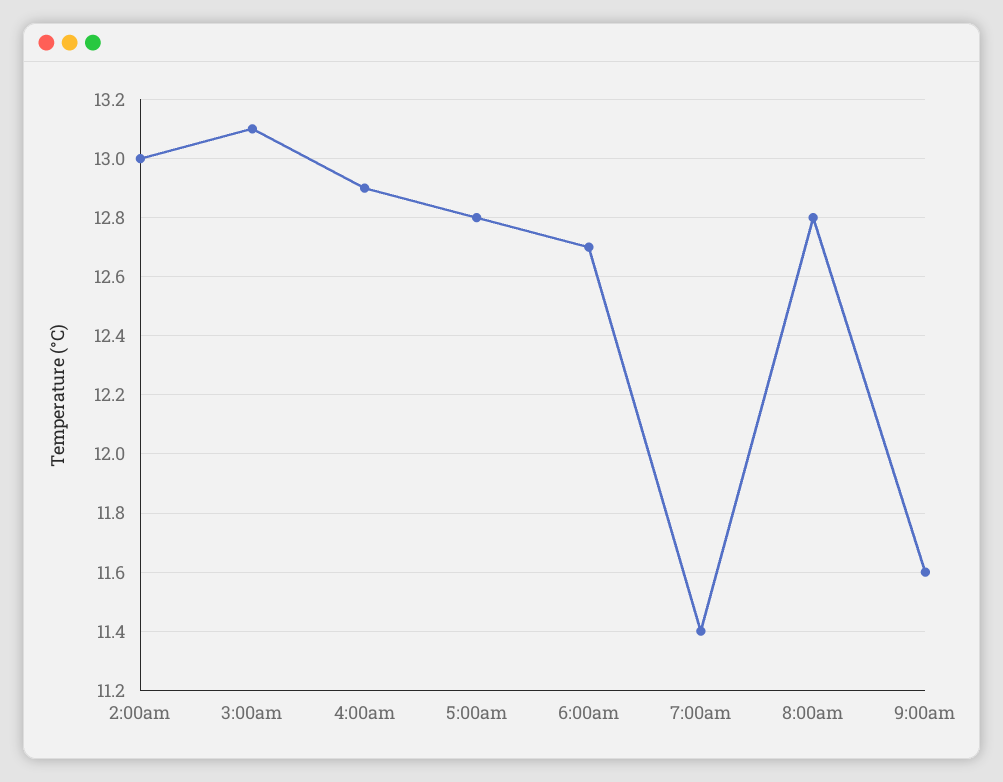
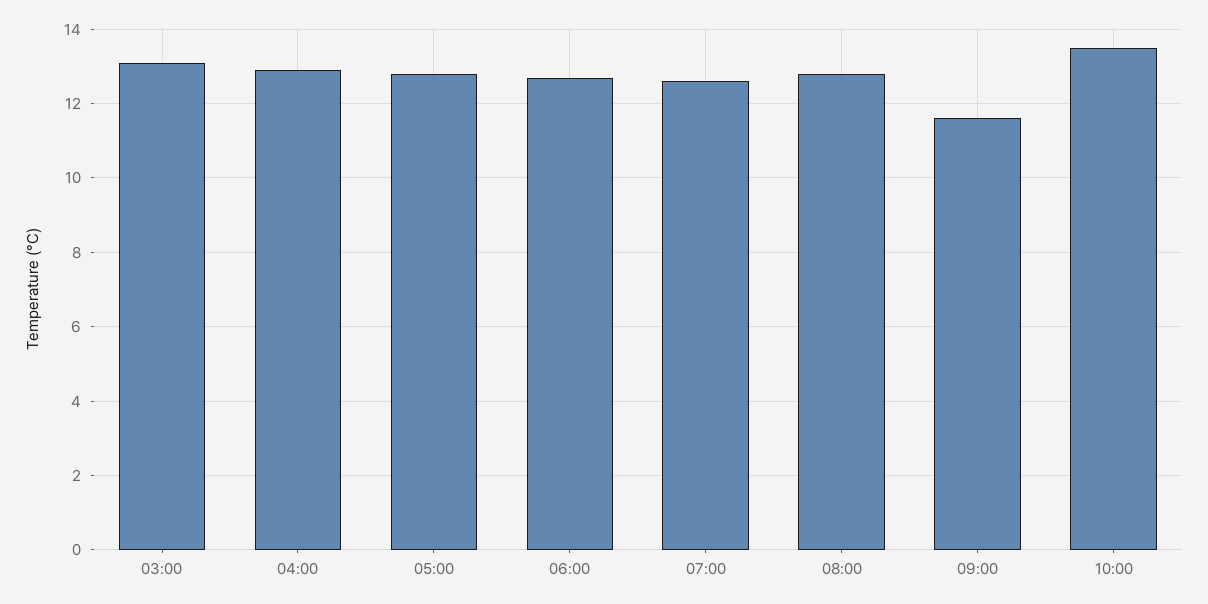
2:00am: 13 -> none
7:00am: 11.4 -> 12.5
10:00: none -> 13.5

